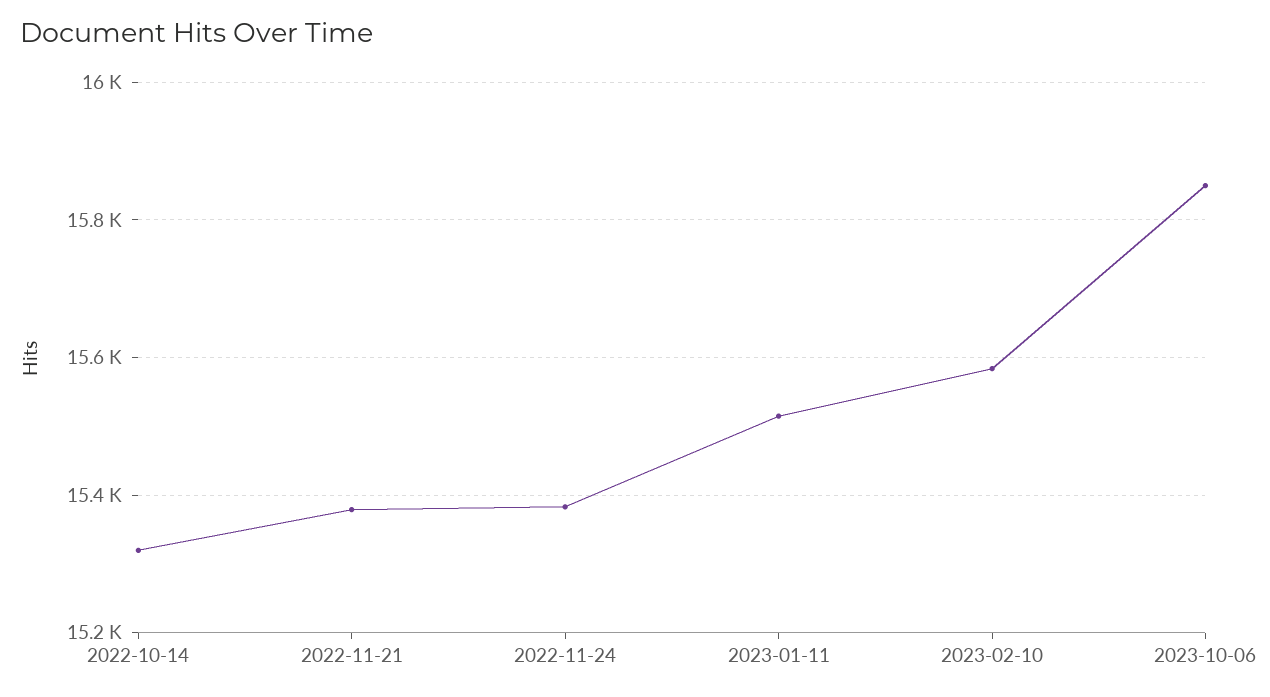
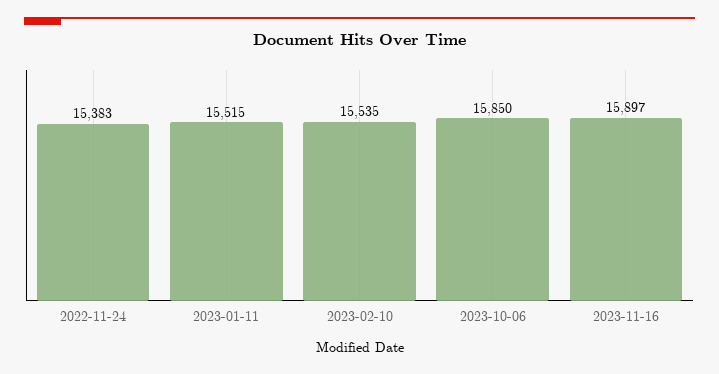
2022-10-14: 15320 -> none
2022-11-21: 15380 -> none
2023-02-10: 15580 -> 15535
2023-11-16: none -> 15897

